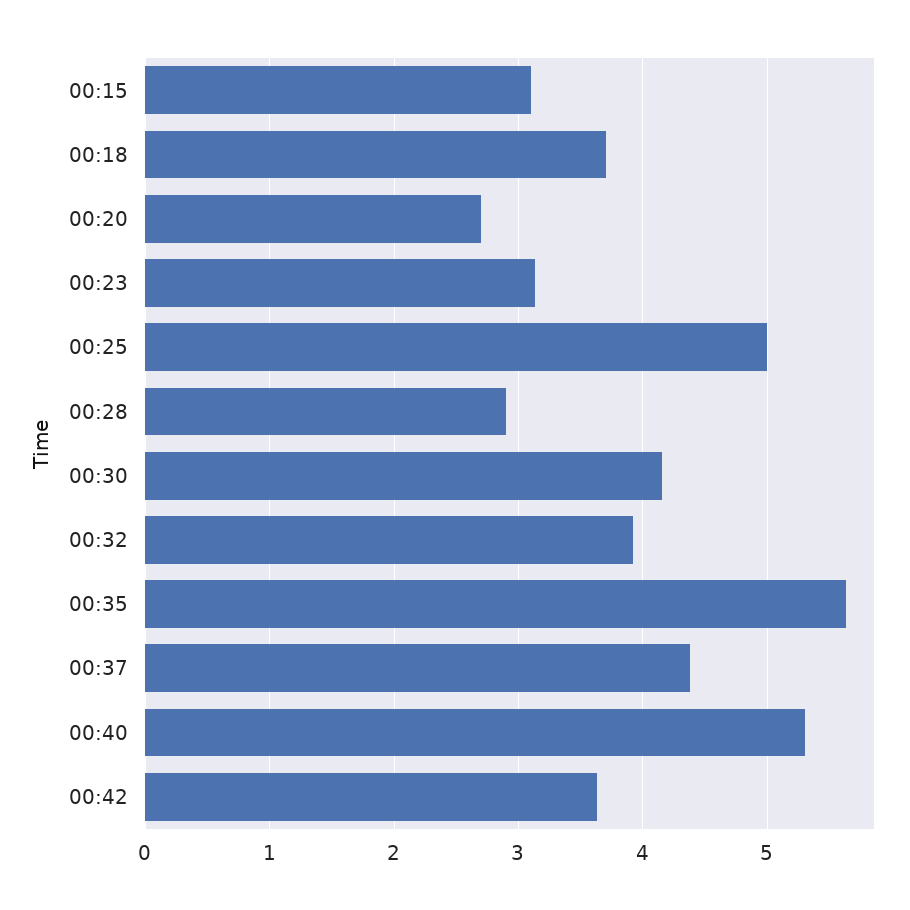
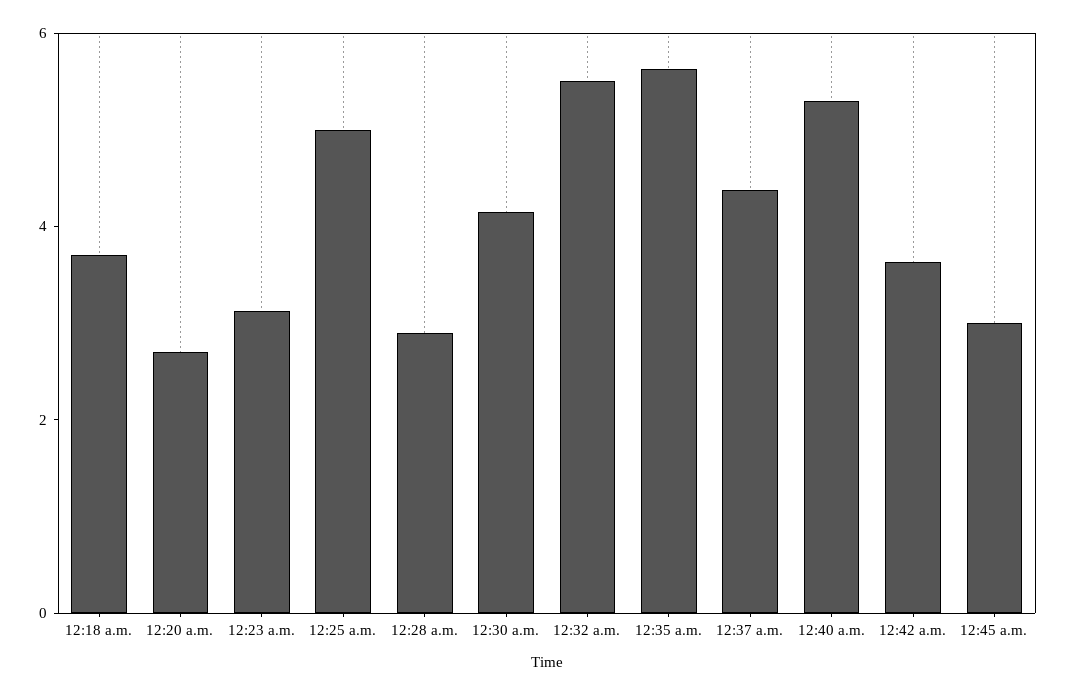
00:15: 3.1 -> none
00:32: 3.9 -> 5.5
12:45 a.m.: none -> 3

